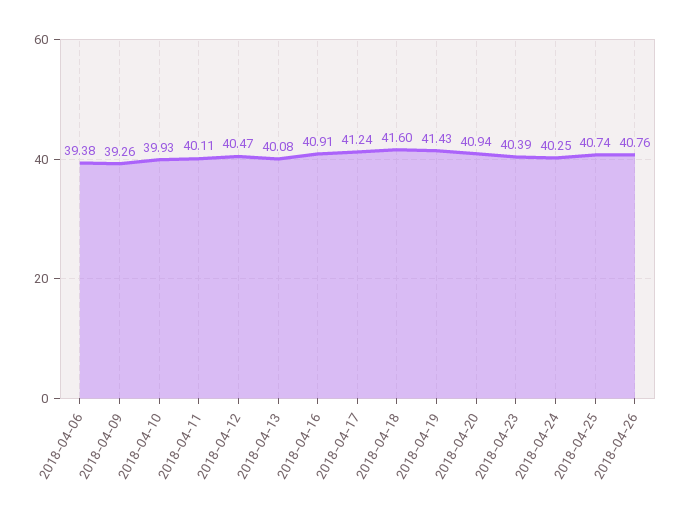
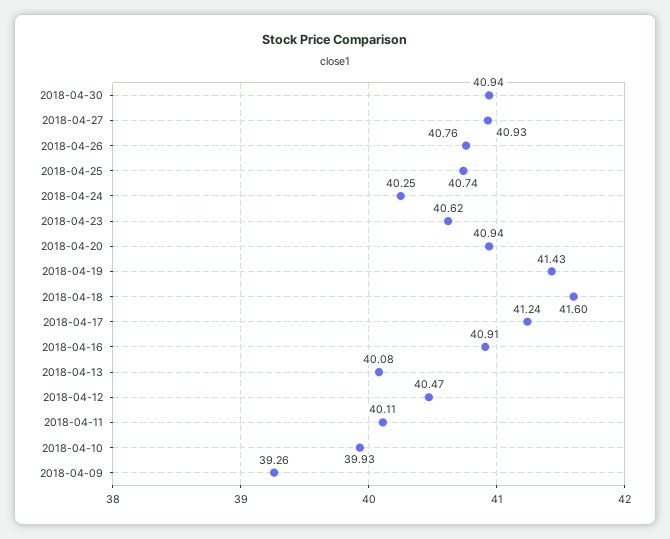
2018-04-06: 39.38 -> none
2018-04-23: 40.39 -> 40.62
2018-04-30: none -> 40.94
2018-04-27: none -> 40.93

